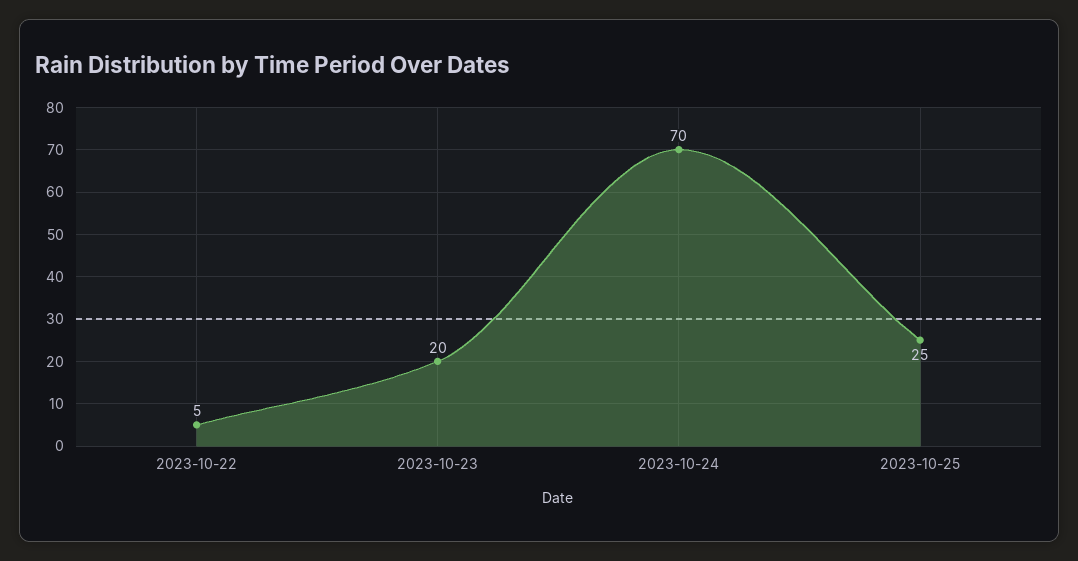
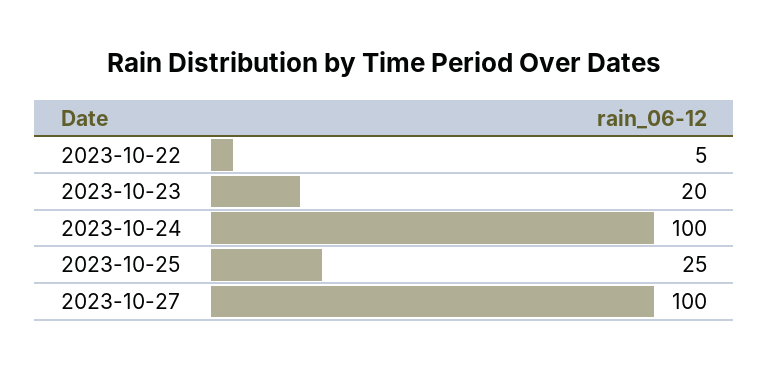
2023-10-24: 70 -> 100
2023-10-27: none -> 100

